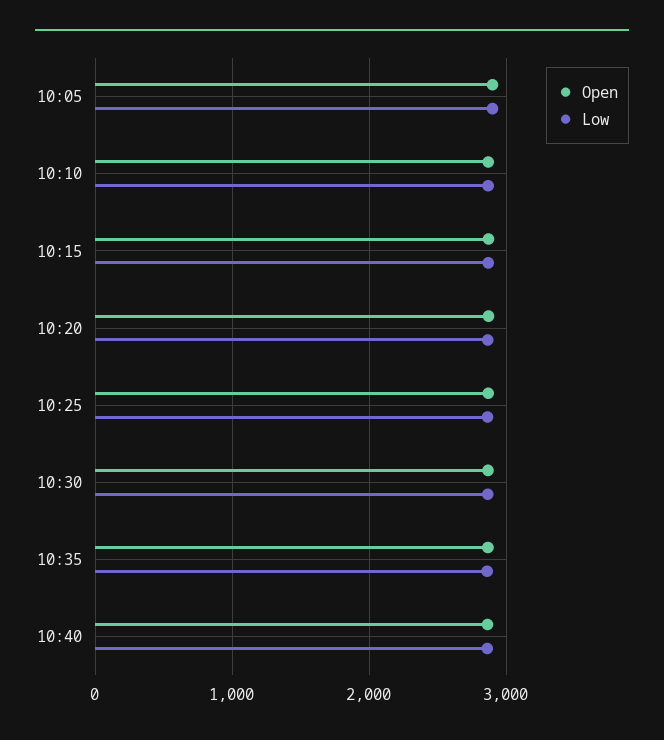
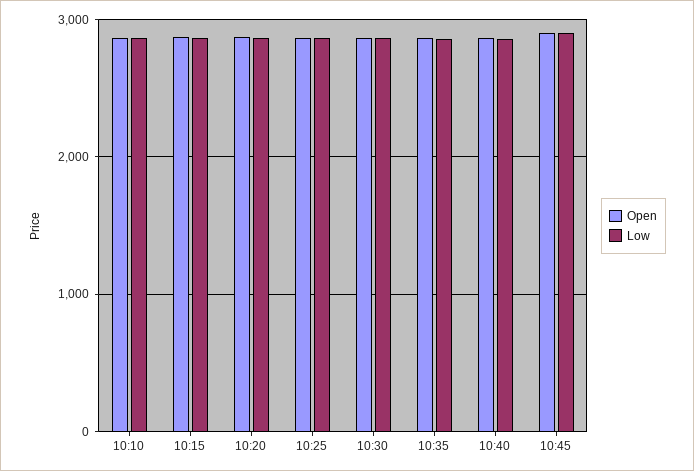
Open, 10:05: 2900 -> none
Low, 10:05: 2900 -> none
Open, 10:45: none -> 2900
Low, 10:45: none -> 2900

